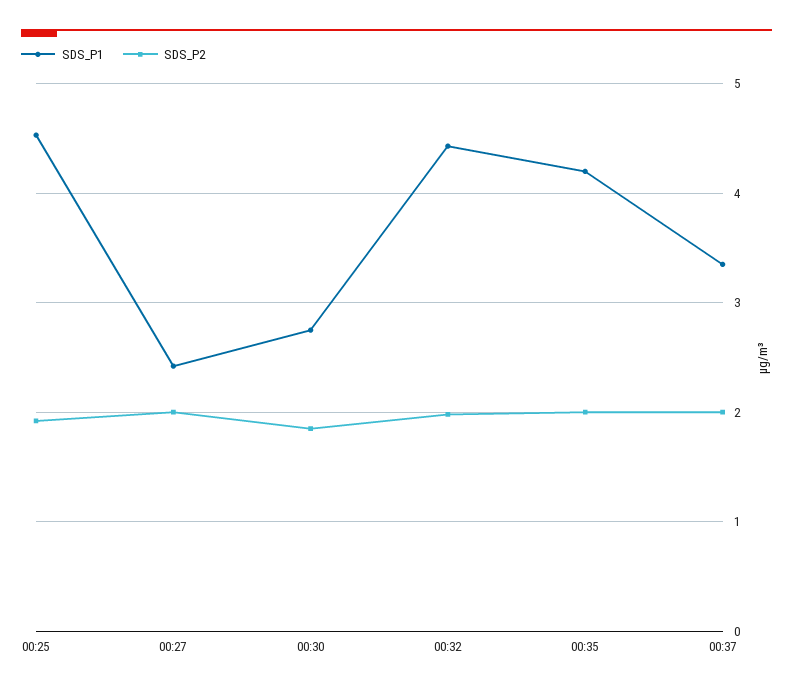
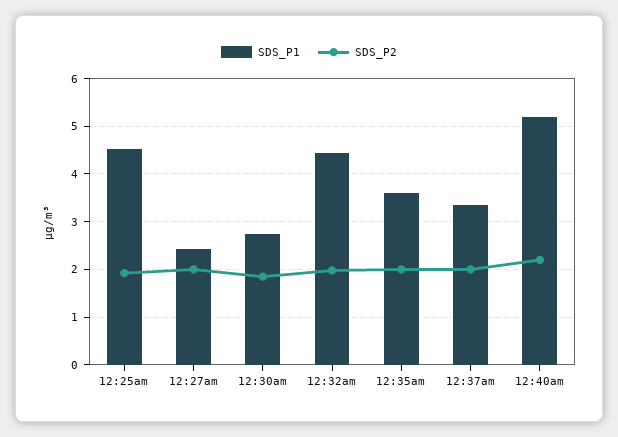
SDS_P1, 00:35: 4.2 -> 3.6
SDS_P1, 12:40am: none -> 5.2
SDS_P2, 12:40am: none -> 2.2

